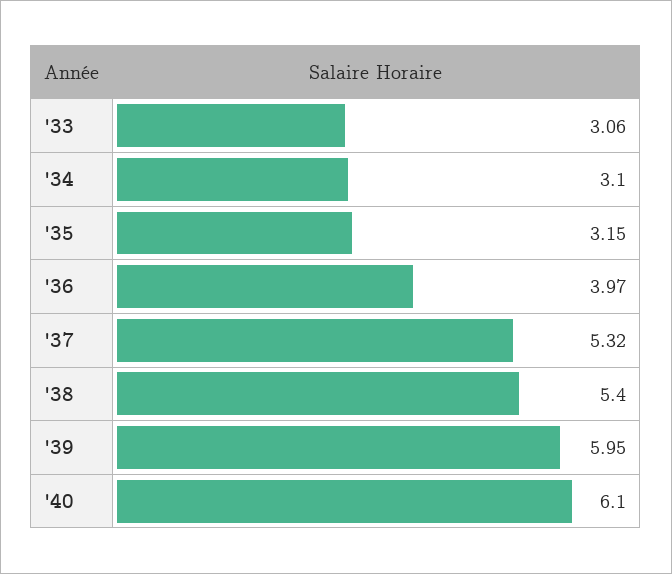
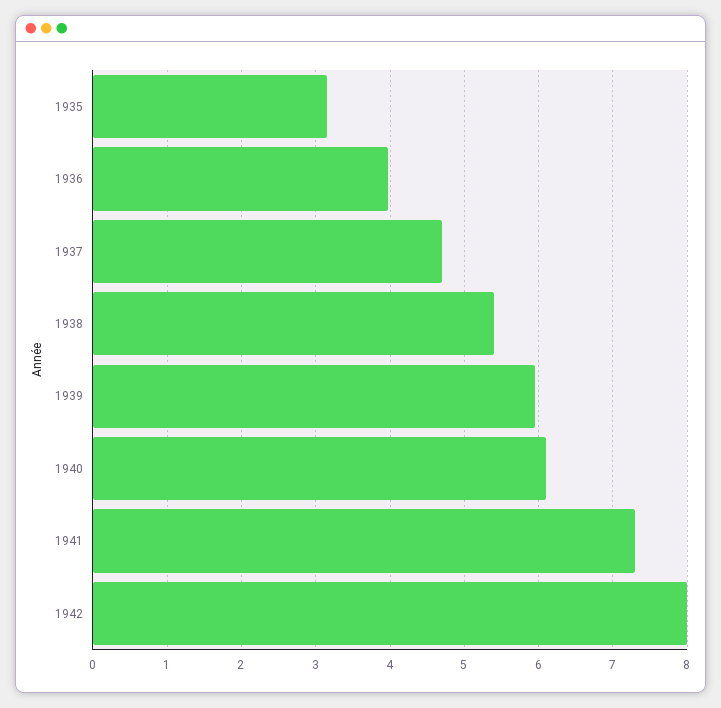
'33: 3.06 -> none
'34: 3.1 -> none
'37: 5.32 -> 4.7
1941: none -> 7.3
1942: none -> 8

